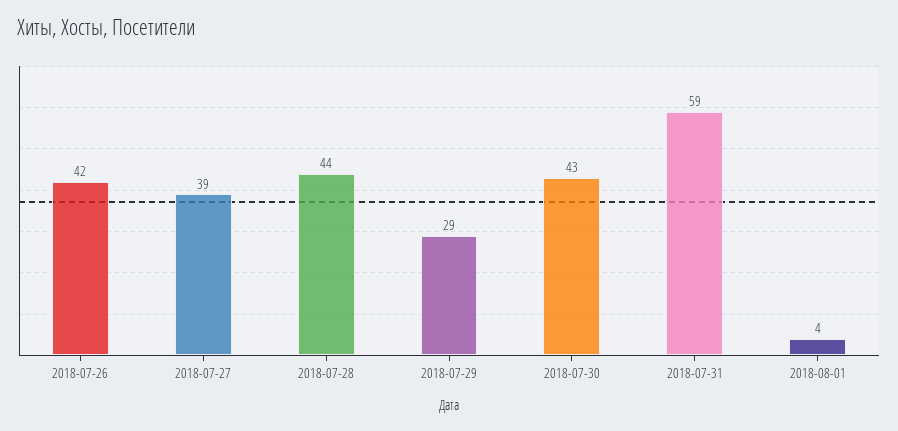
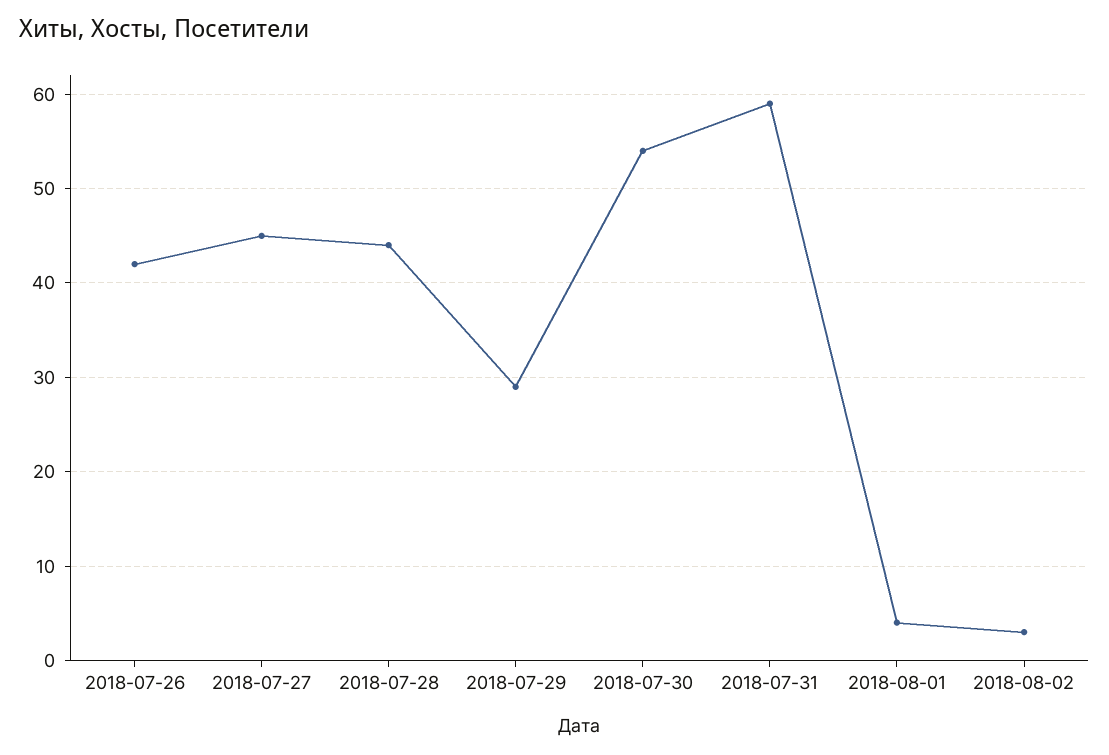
2018-07-27: 39 -> 45
2018-07-30: 43 -> 54
2018-08-02: none -> 3

